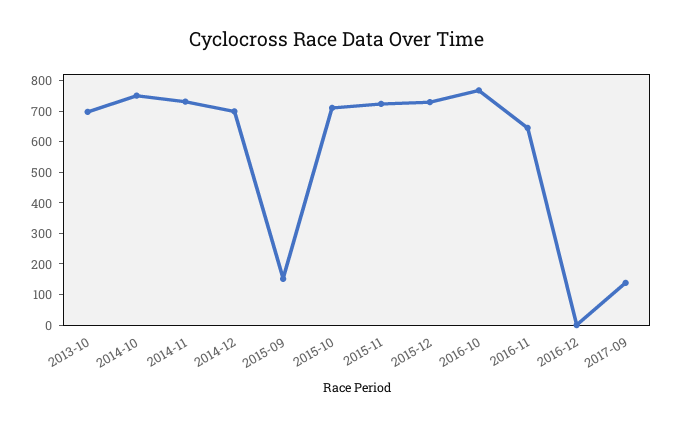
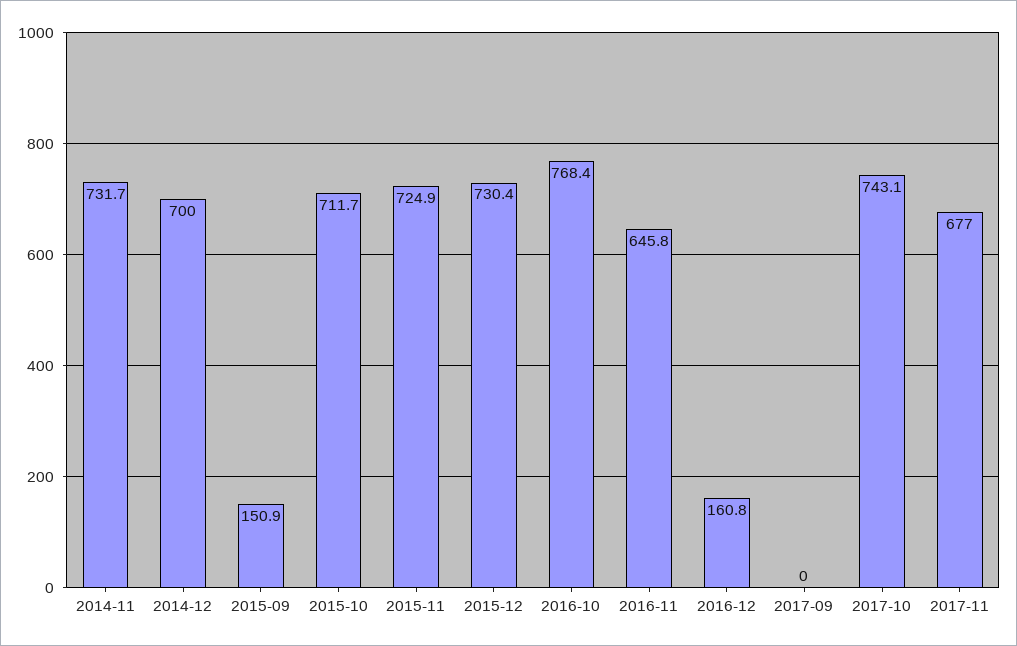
2013-10: 700 -> none
2014-10: 750 -> none
2016-12: 0 -> 160.8
2017-09: 150 -> 0
2017-10: none -> 743.1
2017-11: none -> 677

